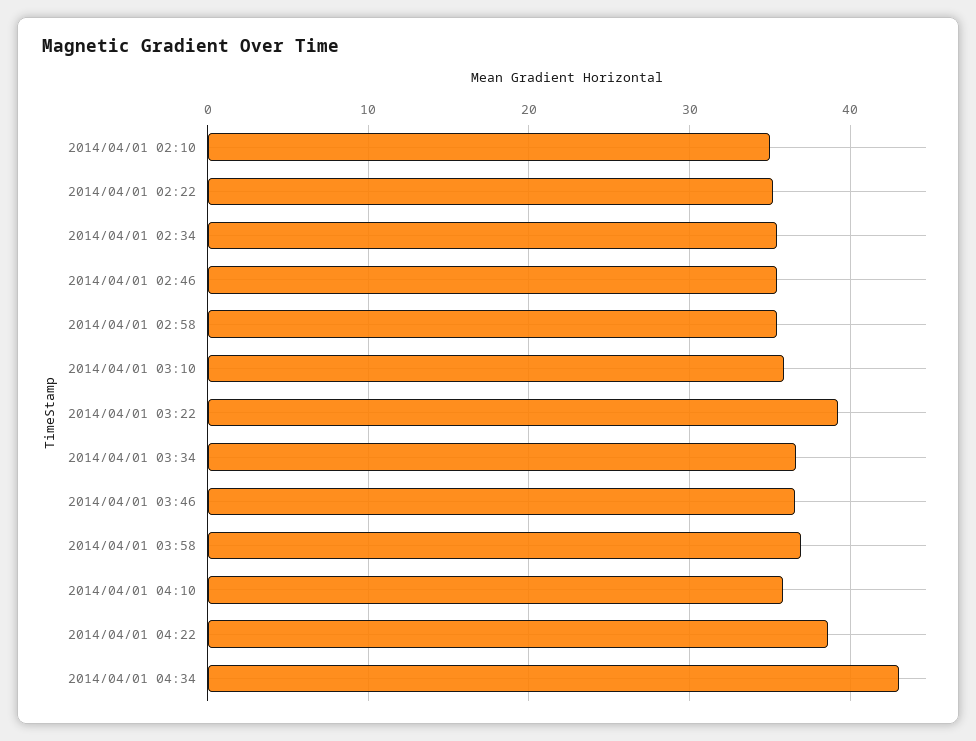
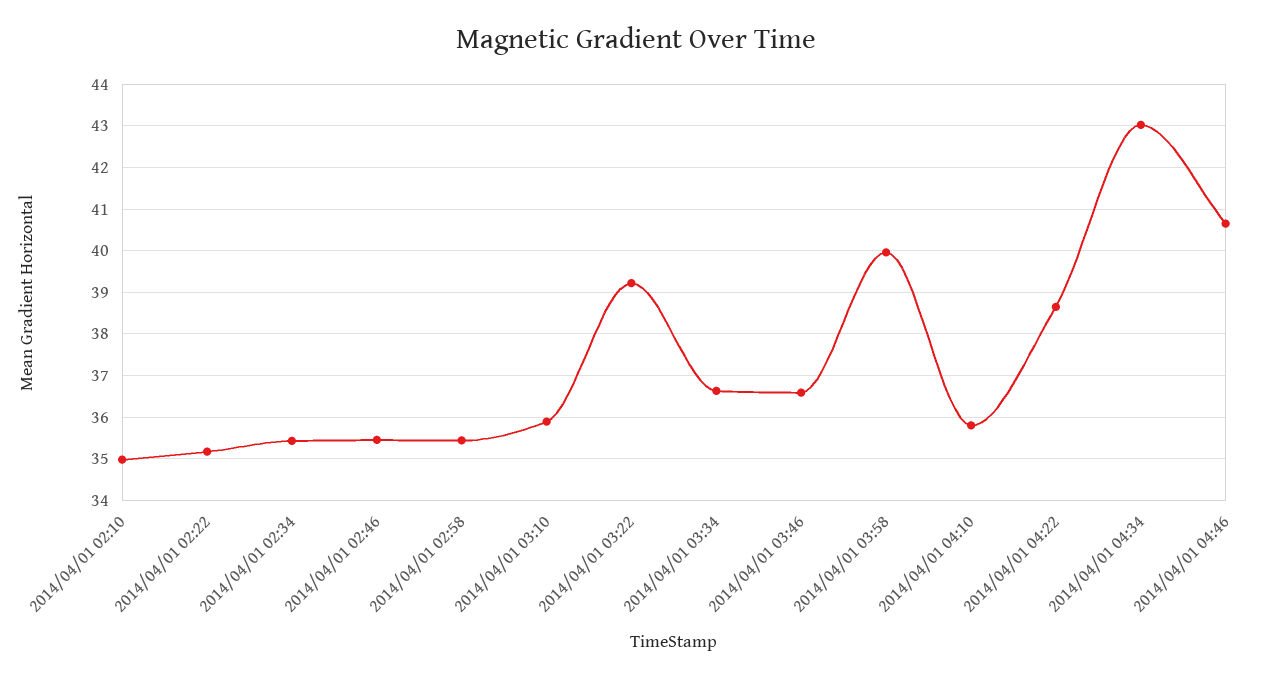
2014/04/01 03:58: 37 -> 40
2014/04/01 04:46: none -> 40.6

